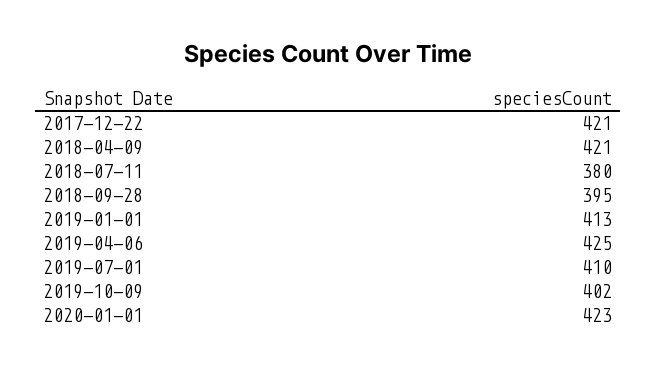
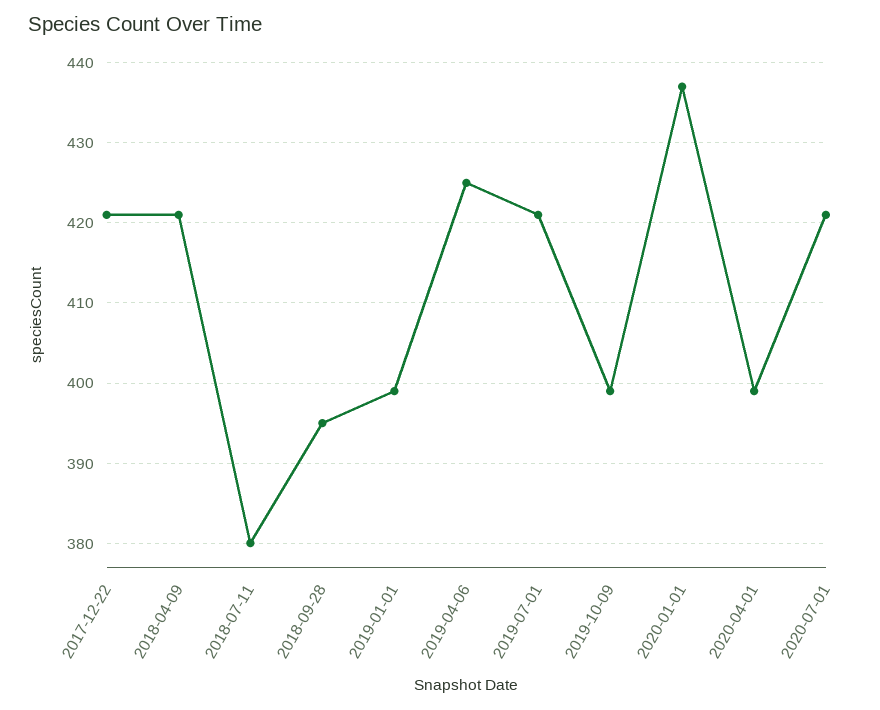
2019-01-01: 413 -> 399
2019-07-01: 410 -> 421
2019-10-09: 402 -> 399
2020-01-01: 423 -> 437
2020-04-01: none -> 399
2020-07-01: none -> 421

